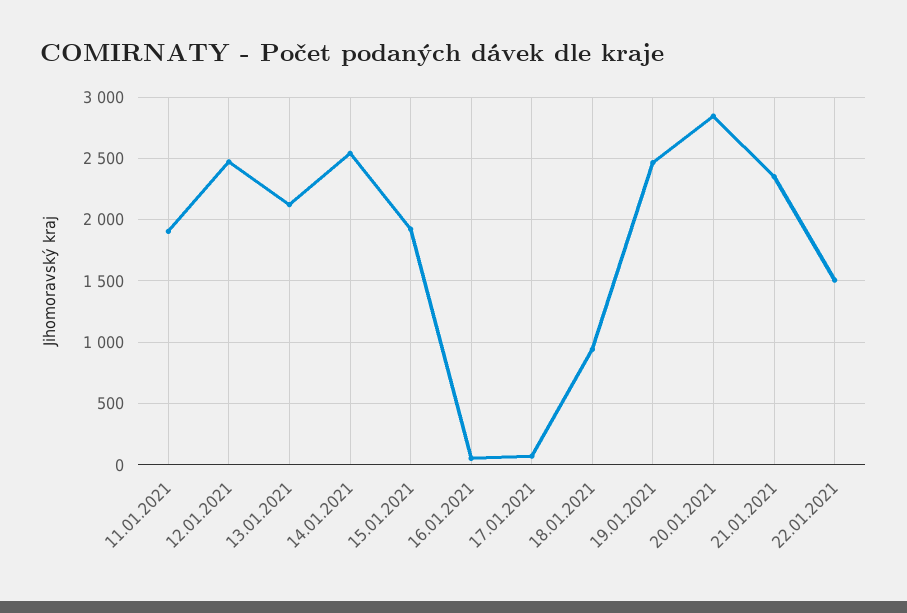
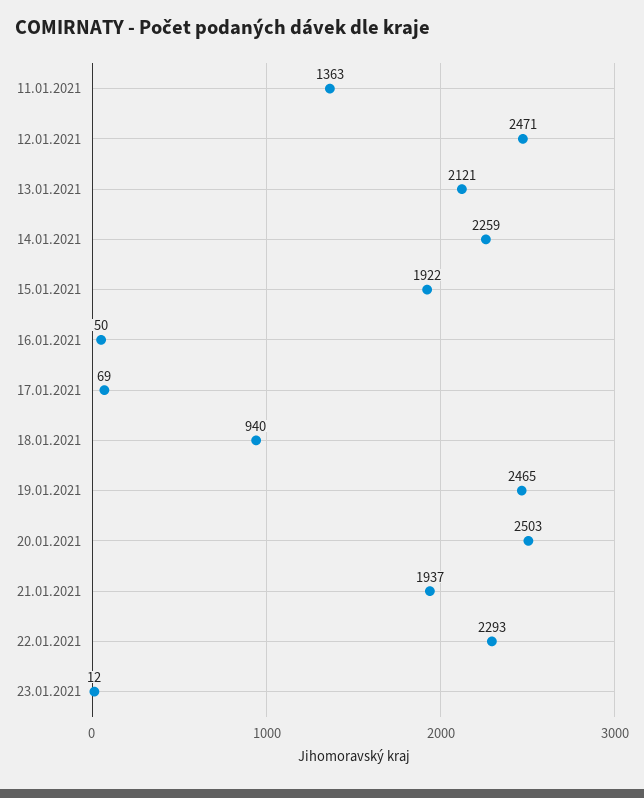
11.01.2021: 1900 -> 1363
14.01.2021: 2550 -> 2259
20.01.2021: 2850 -> 2503
21.01.2021: 2350 -> 1937
22.01.2021: 1500 -> 2293
23.01.2021: none -> 12

